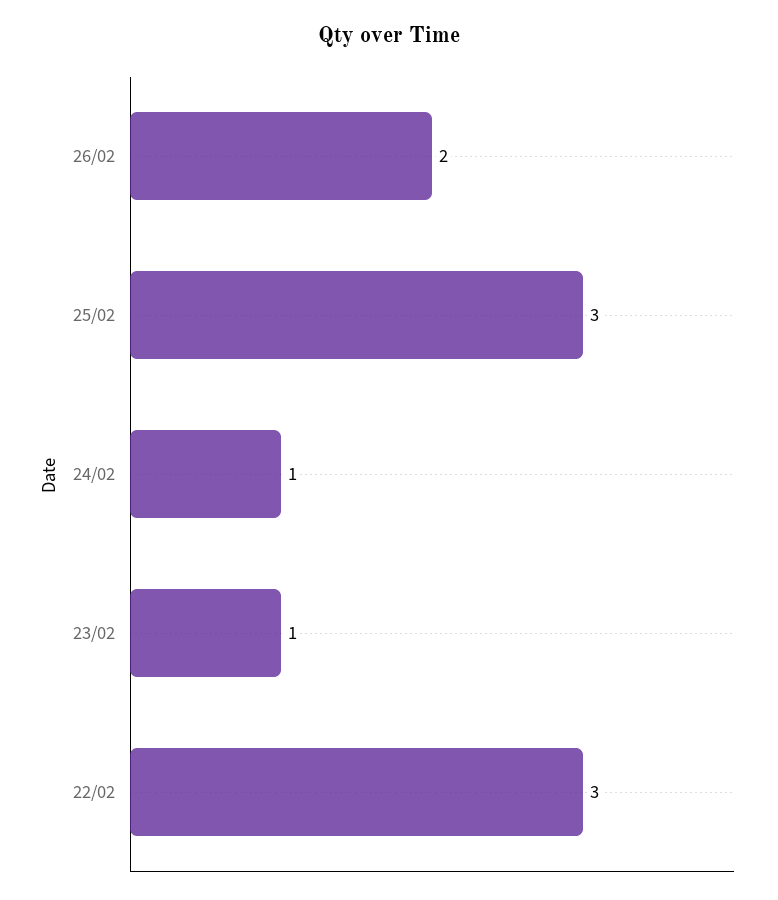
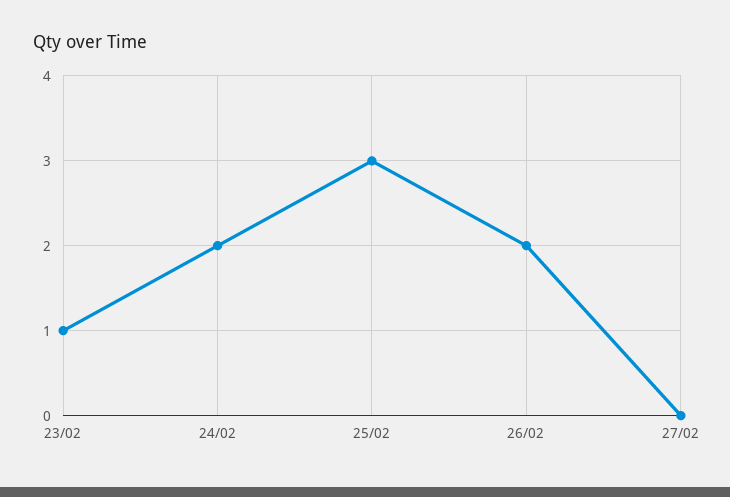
24/02: 1 -> 2
22/02: 3 -> none
27/02: none -> 0

